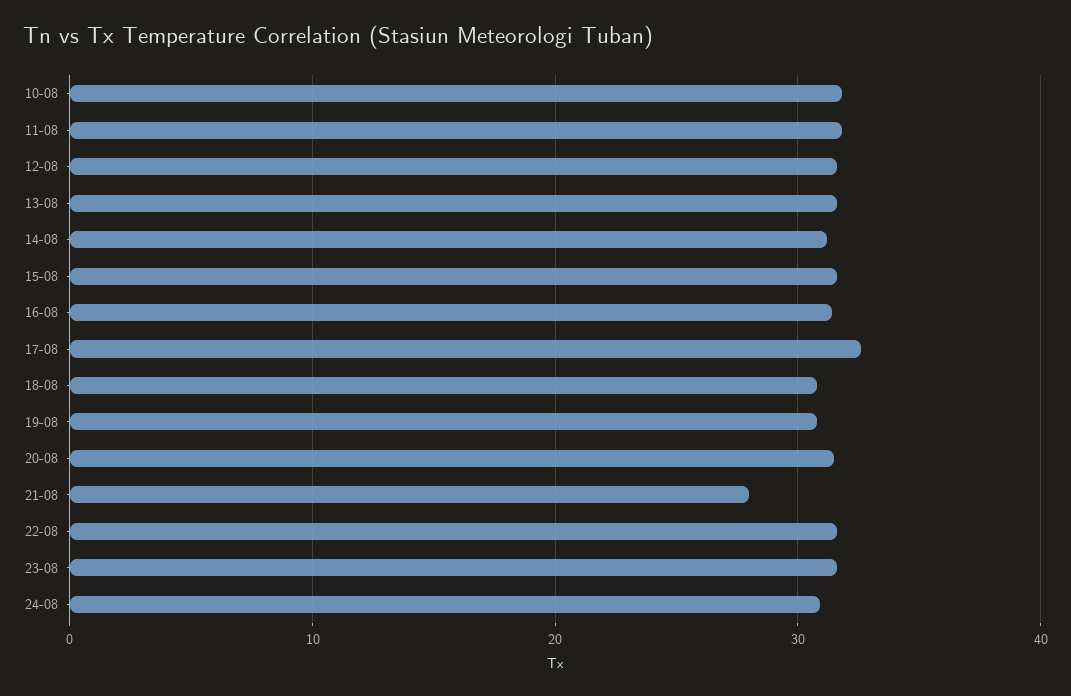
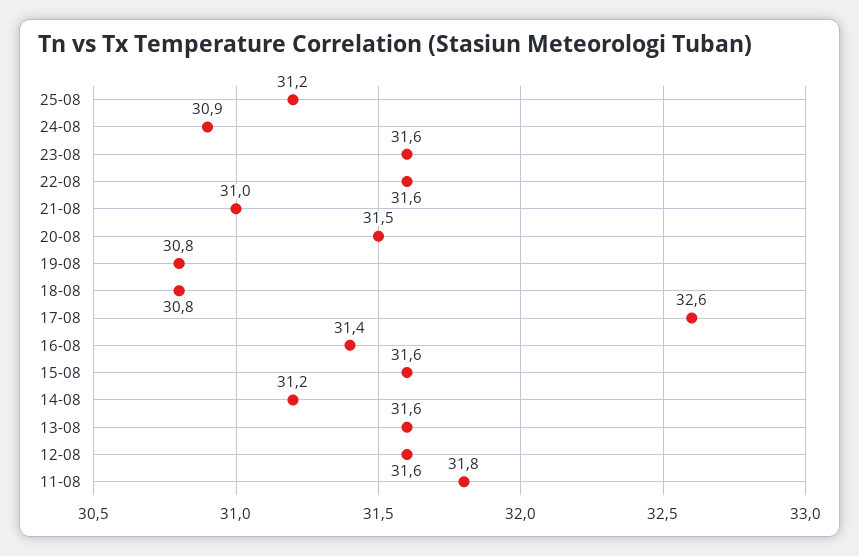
10-08: 32 -> none
21-08: 28 -> 31
25-08: none -> 31.2

